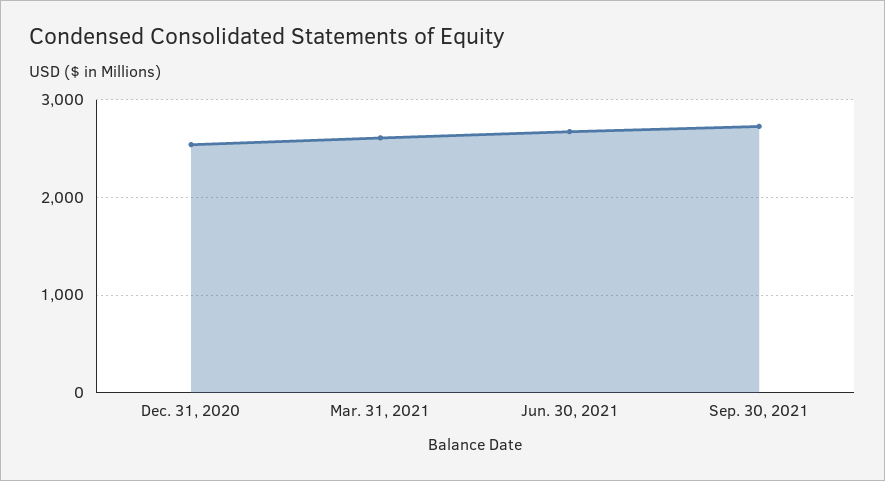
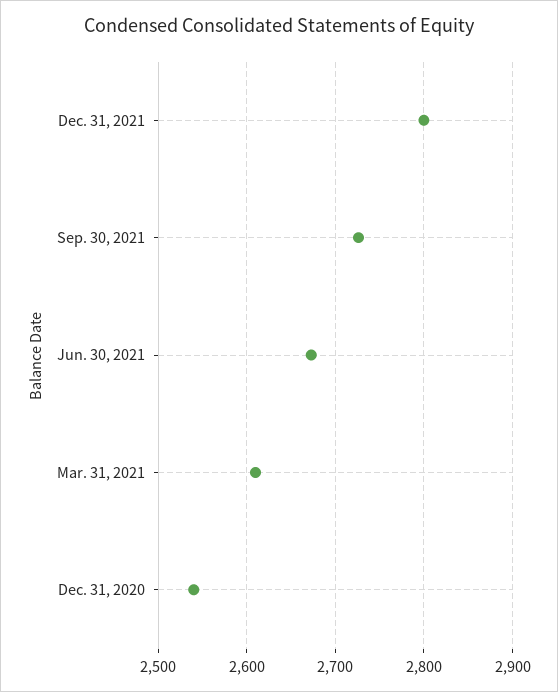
Dec. 31, 2021: none -> 2800

